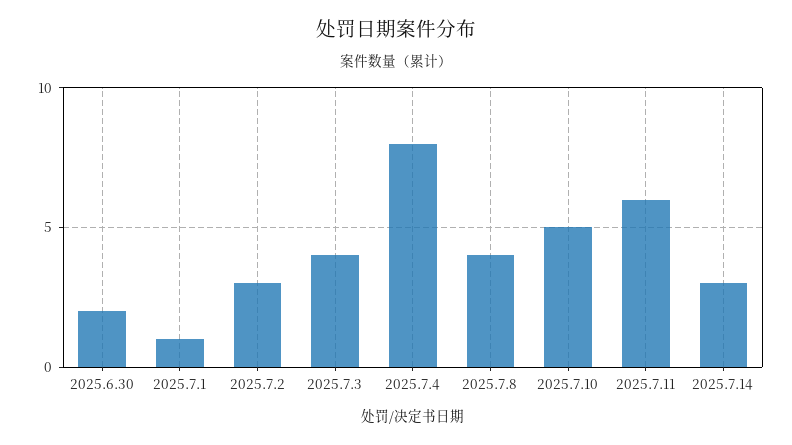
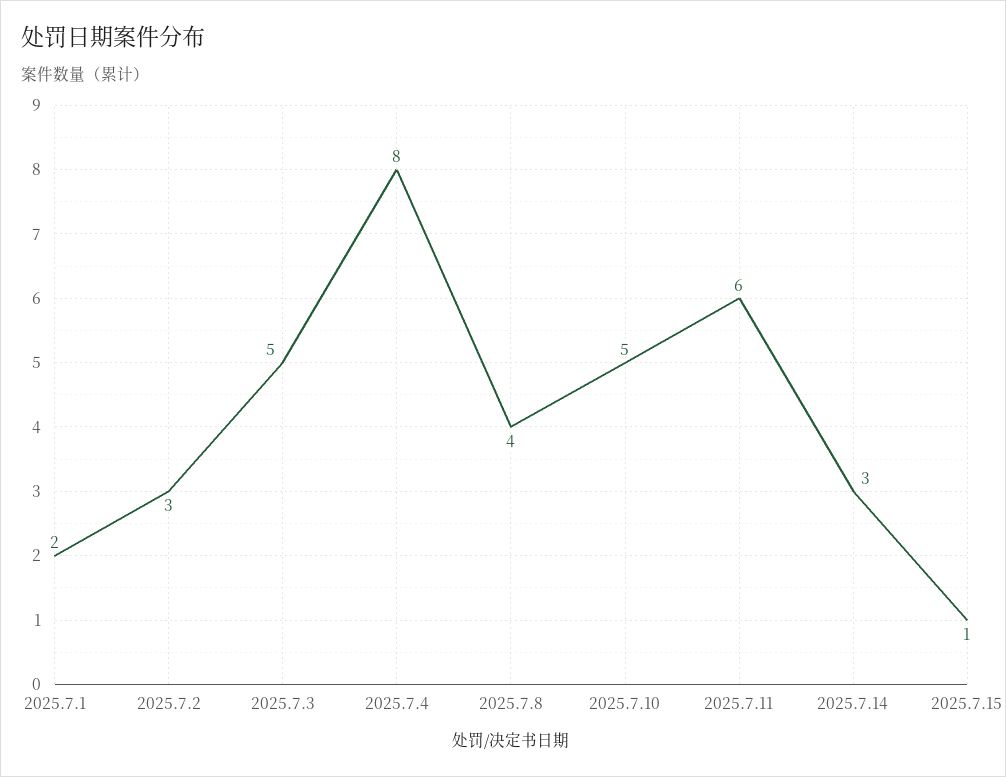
2025.6.30: 2 -> none
2025.7.1: 1 -> 2
2025.7.3: 4 -> 5
2025.7.15: none -> 1

